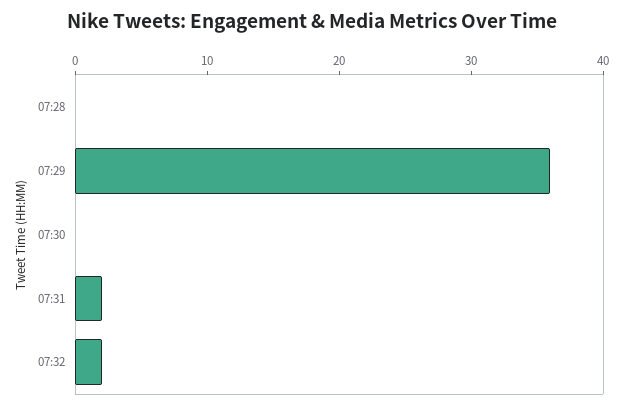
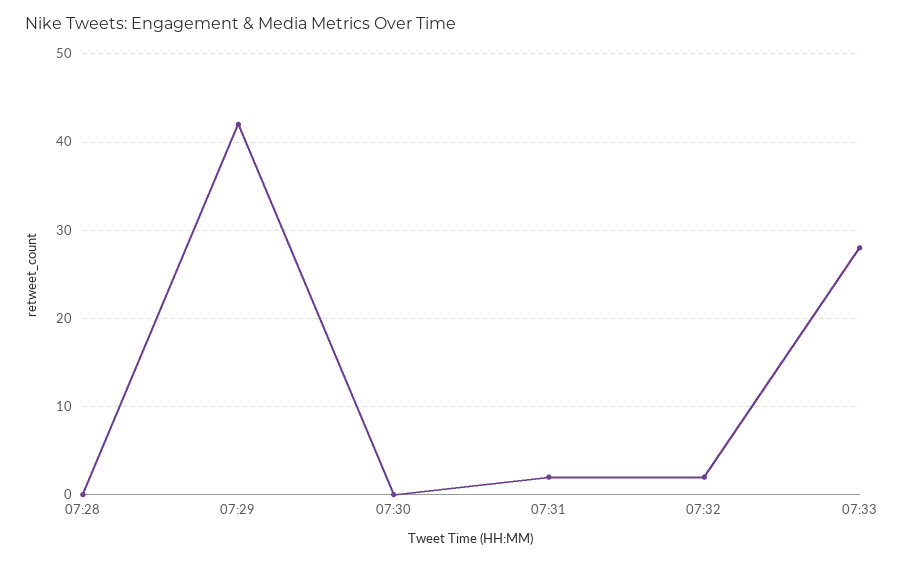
07:29: 36 -> 42
07:33: none -> 28

